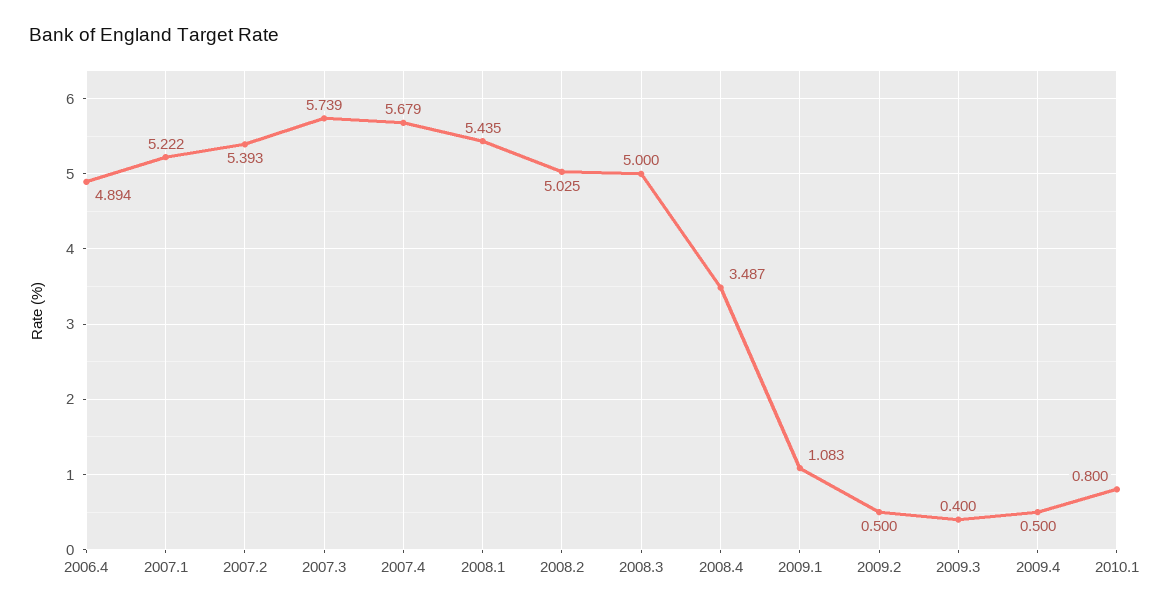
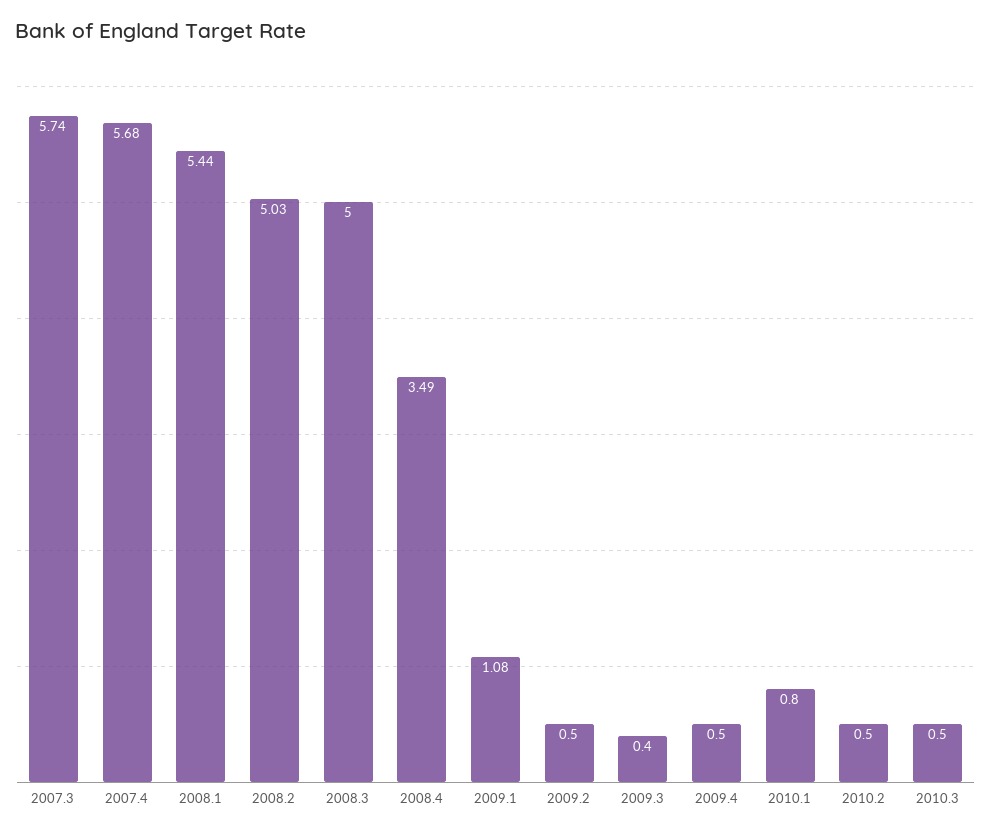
2006.4: 4.894 -> none
2007.1: 5.222 -> none
2007.2: 5.393 -> none
2010.2: none -> 0.5
2010.3: none -> 0.5

